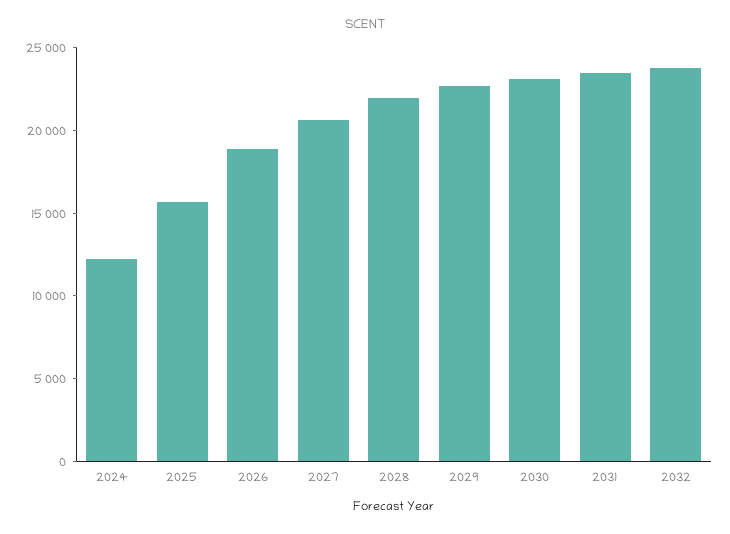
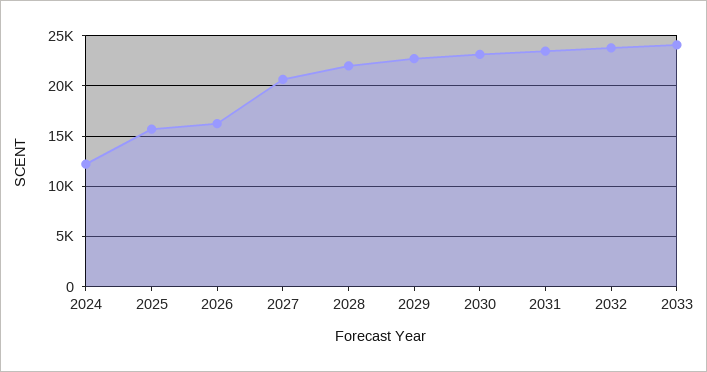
2026: 19000 -> 16000
2033: none -> 24000

